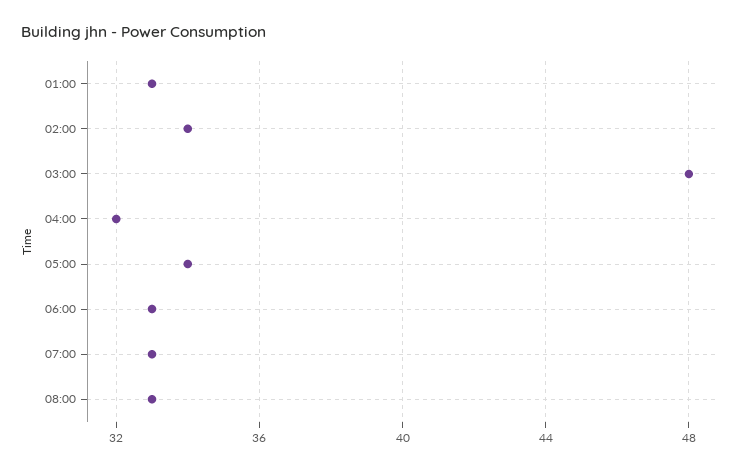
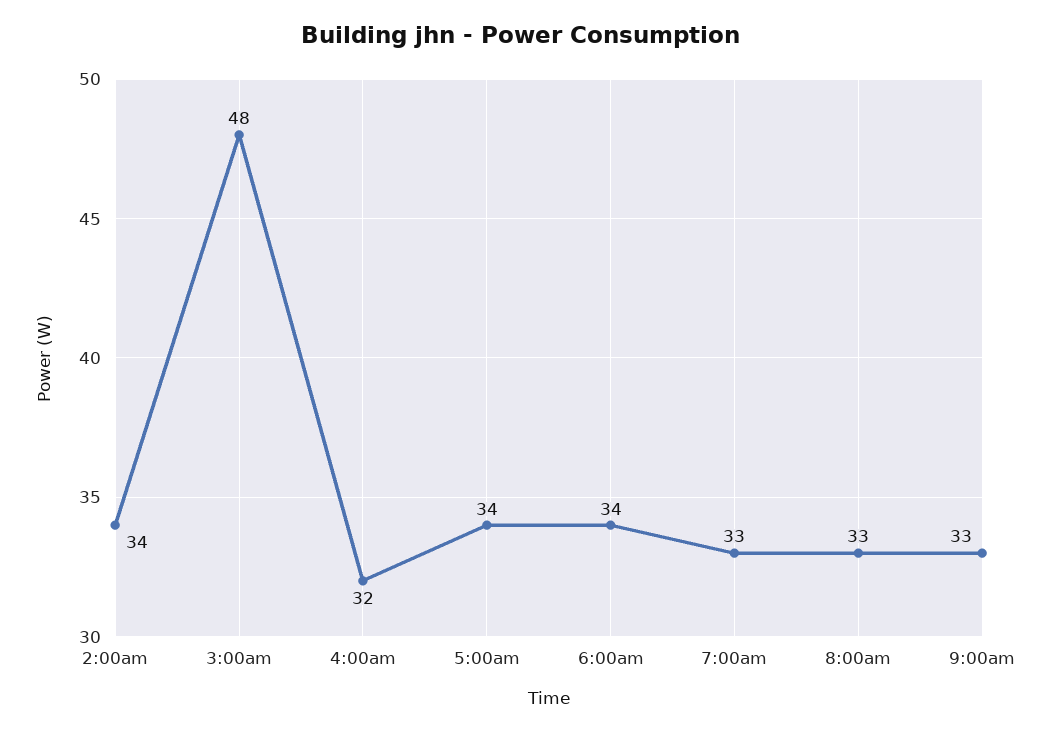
01:00: 33 -> none
06:00: 33 -> 34
9:00am: none -> 33

